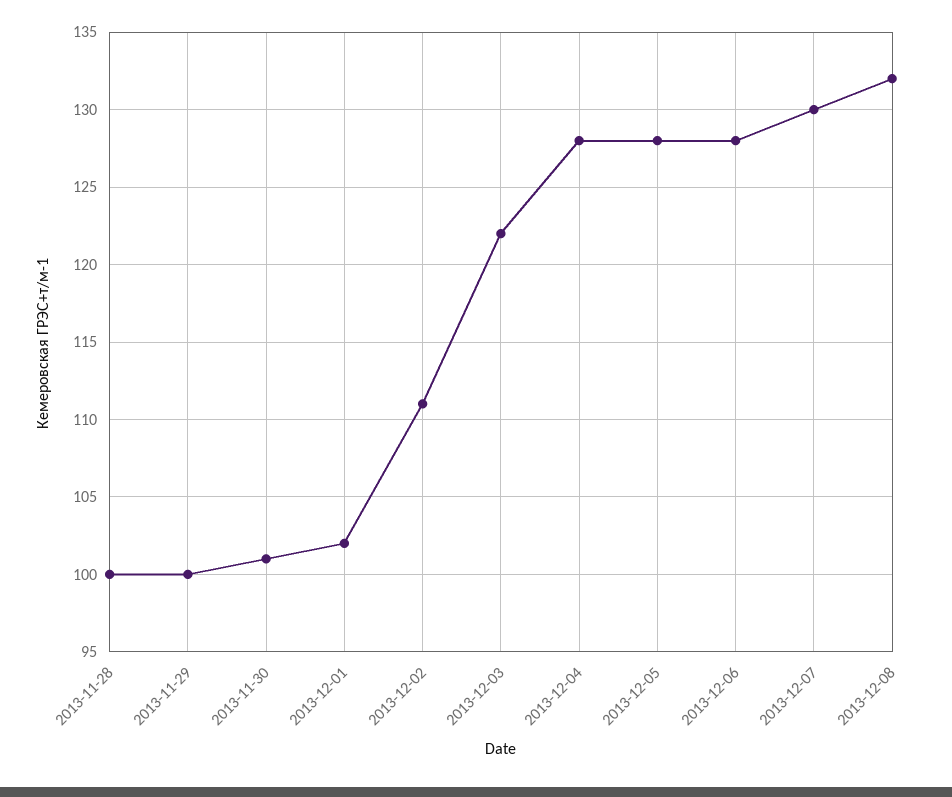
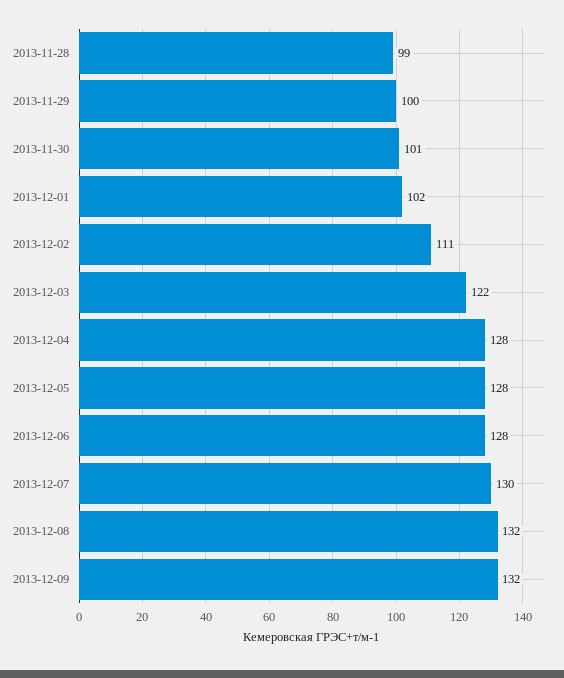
2013-11-28: 100 -> 99
2013-12-09: none -> 132

